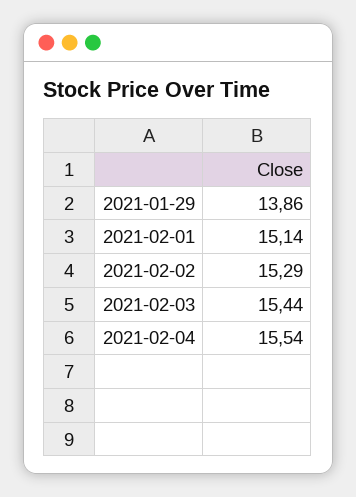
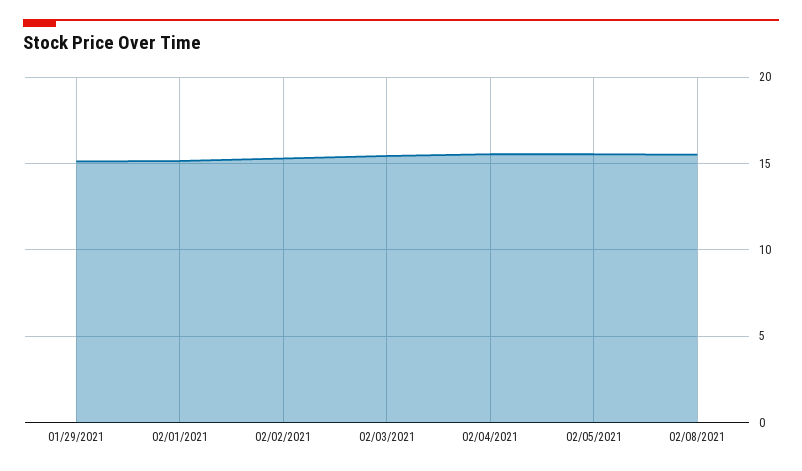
2021-01-29: 13.86 -> 15
02/05/2021: none -> 15.5
02/08/2021: none -> 15.5

